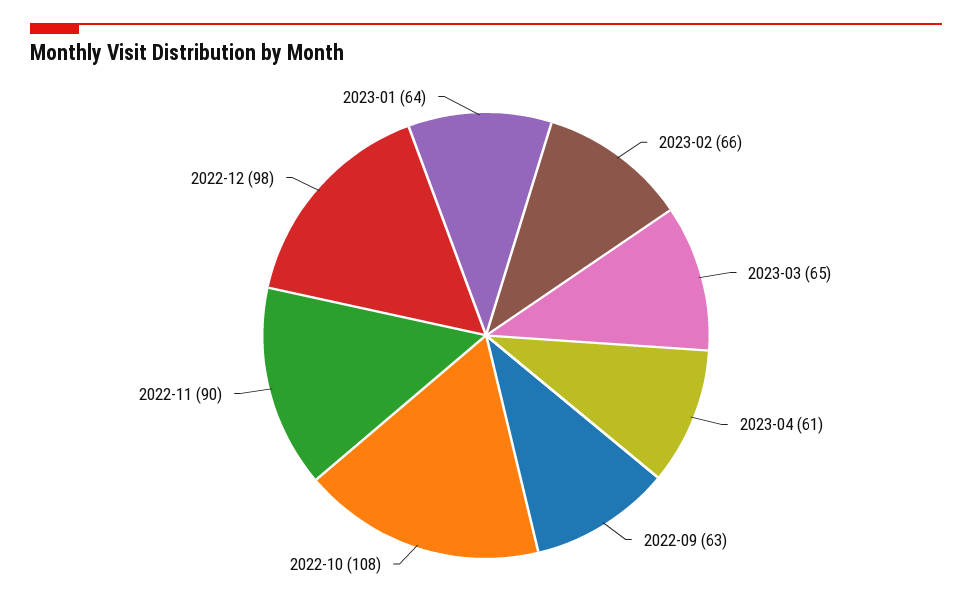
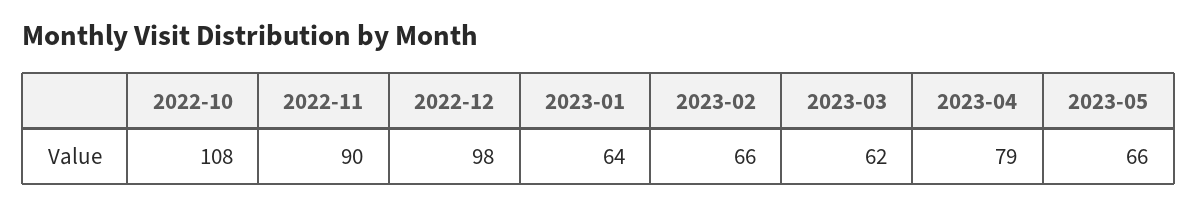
2023-03: 65 -> 62
2023-04: 61 -> 79
2022-09: 63 -> none
2023-05: none -> 66

